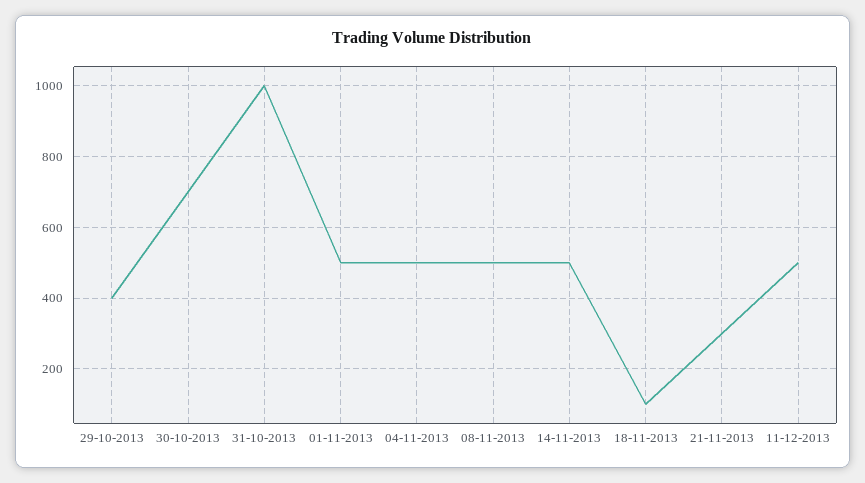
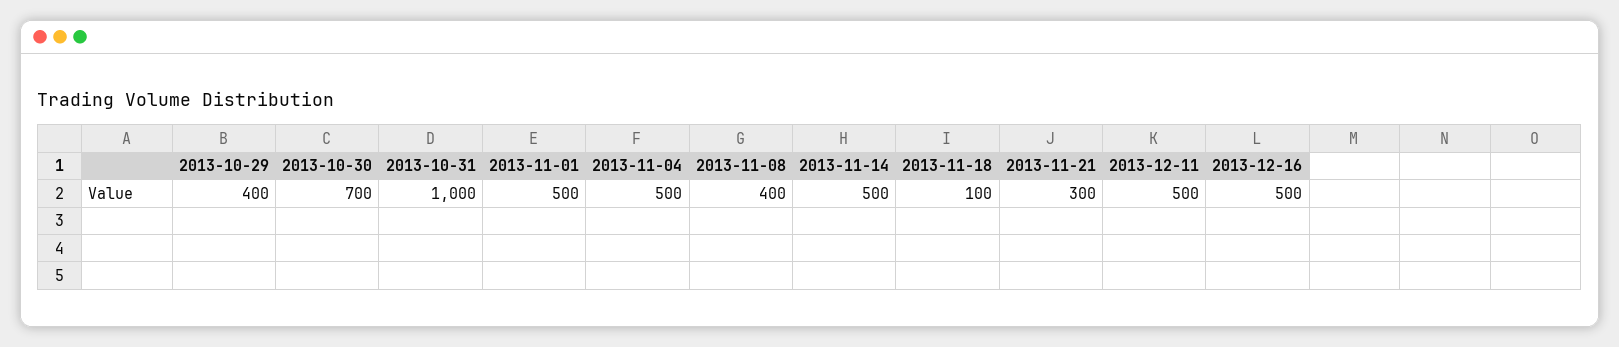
08-11-2013: 500 -> 400
2013-12-16: none -> 500

